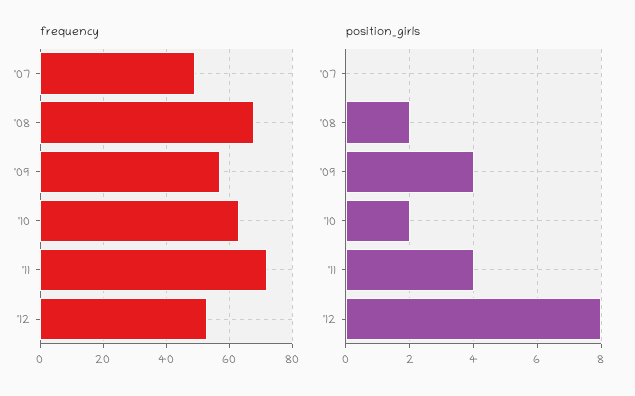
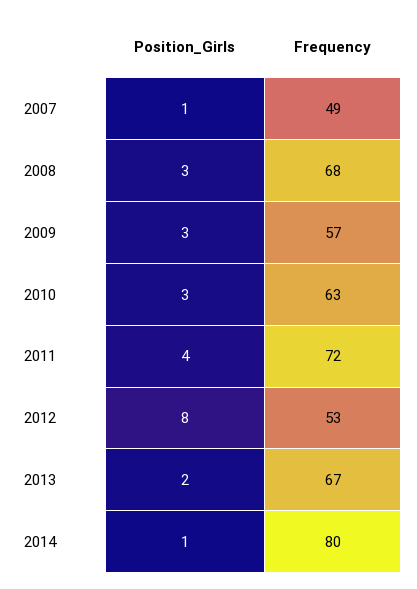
position_girls, '07: 0 -> 1
position_girls, '08: 2 -> 3
position_girls, '09: 4 -> 3
position_girls, '10: 2 -> 3
position_girls, 2013: none -> 2
frequency, 2013: none -> 67
position_girls, 2014: none -> 1
frequency, 2014: none -> 80

